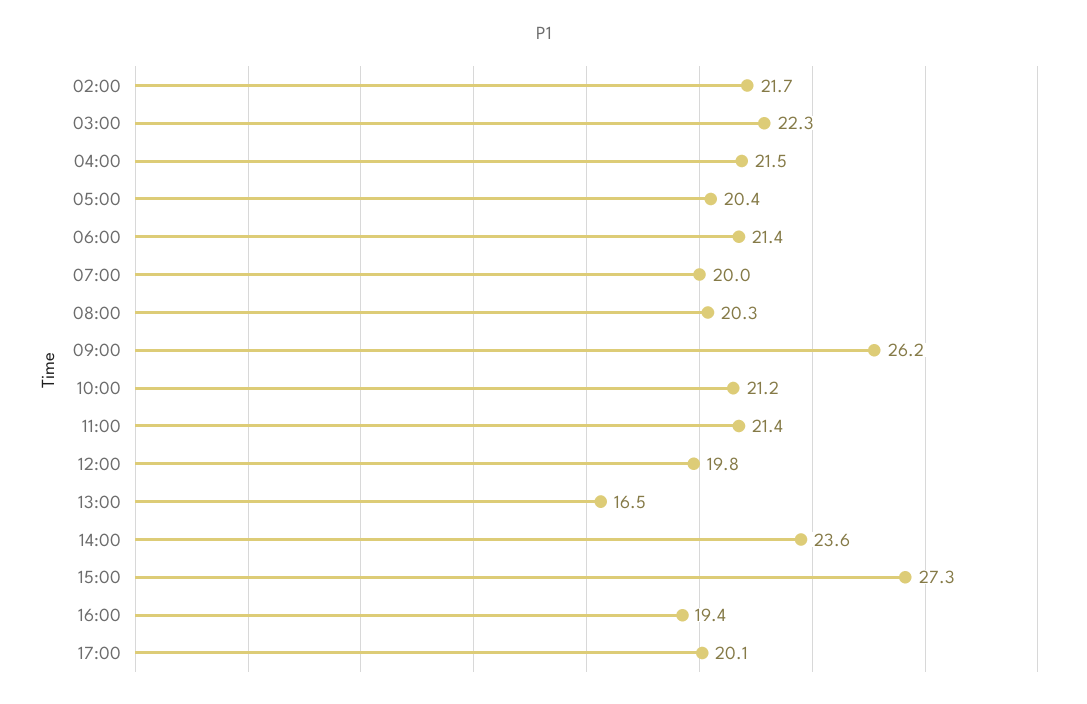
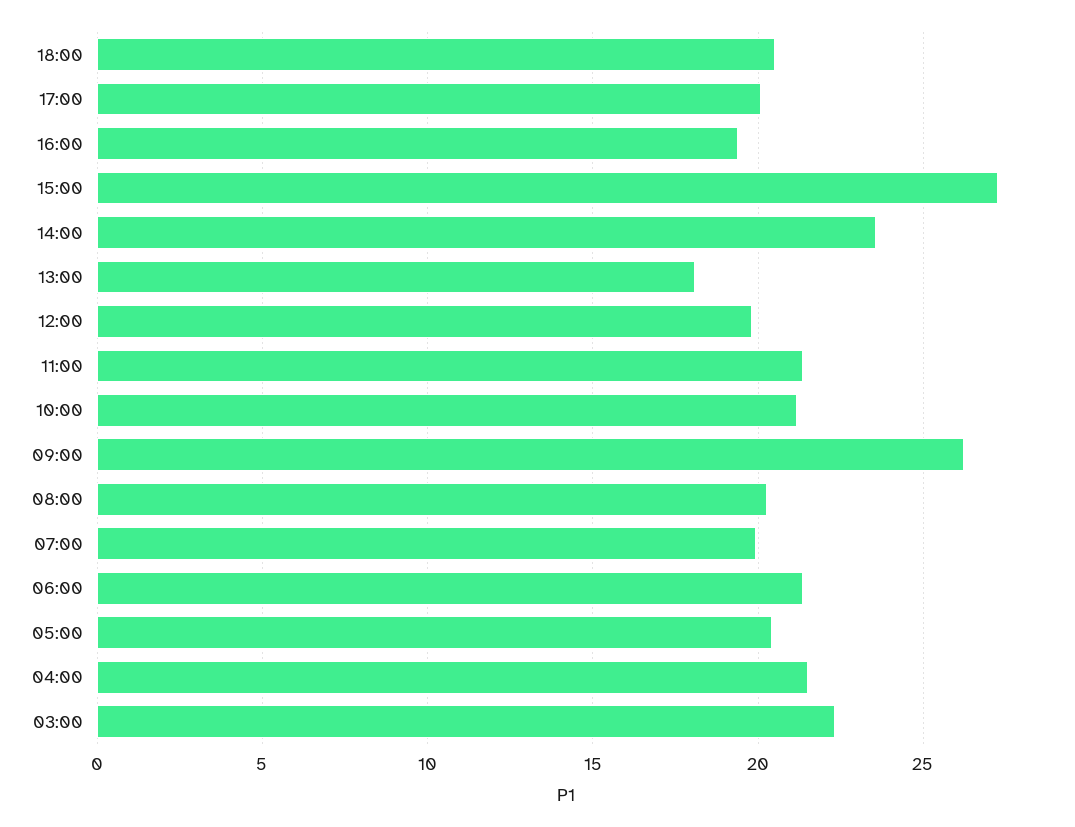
02:00: 21.7 -> none
13:00: 16.5 -> 18
18:00: none -> 20.5

